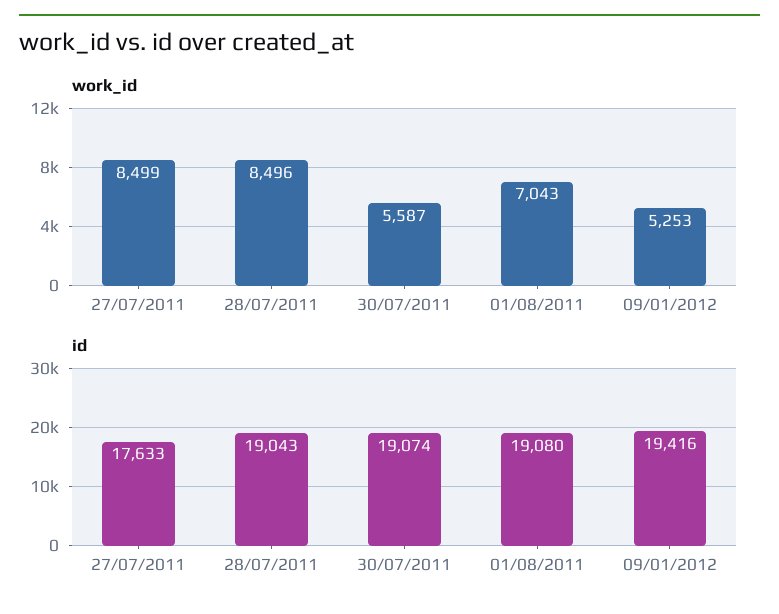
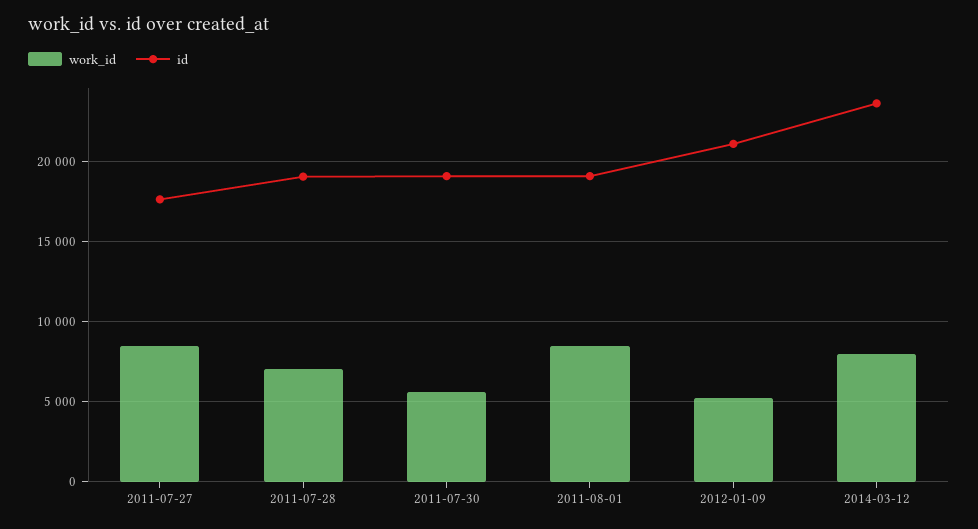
work_id, 28/07/2011: 8496 -> 7000
work_id, 01/08/2011: 7043 -> 8500
id, 09/01/2012: 19416 -> 21000
work_id, 2014-03-12: none -> 8000
id, 2014-03-12: none -> 23500

